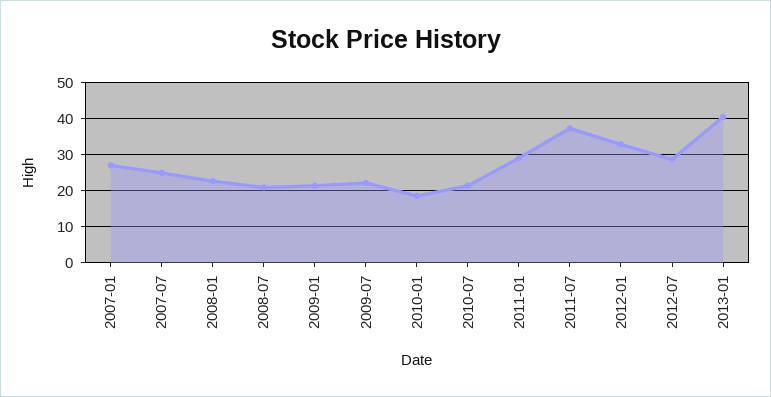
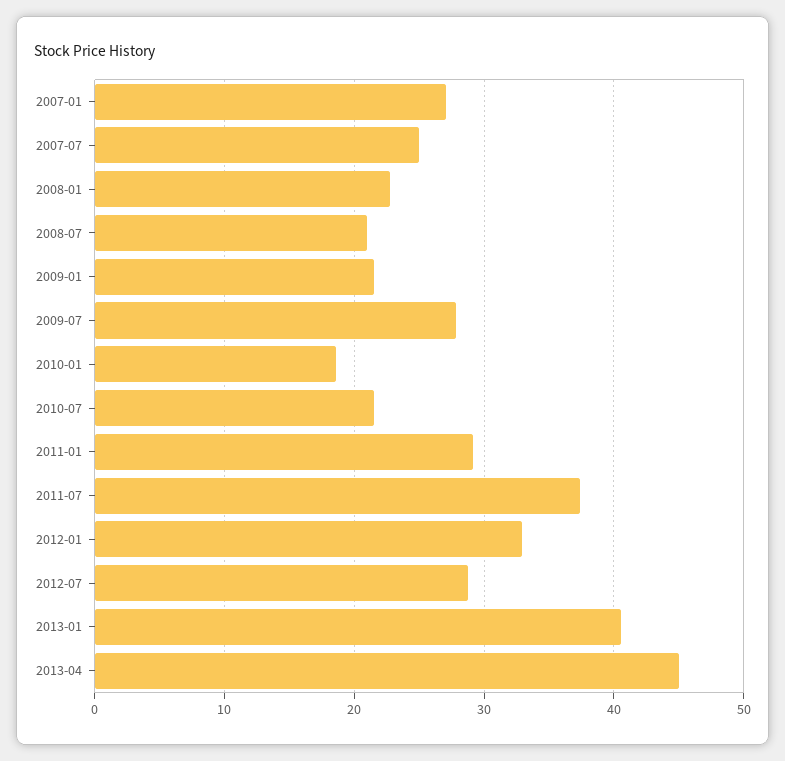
2009-07: 22 -> 28
2013-04: none -> 45

